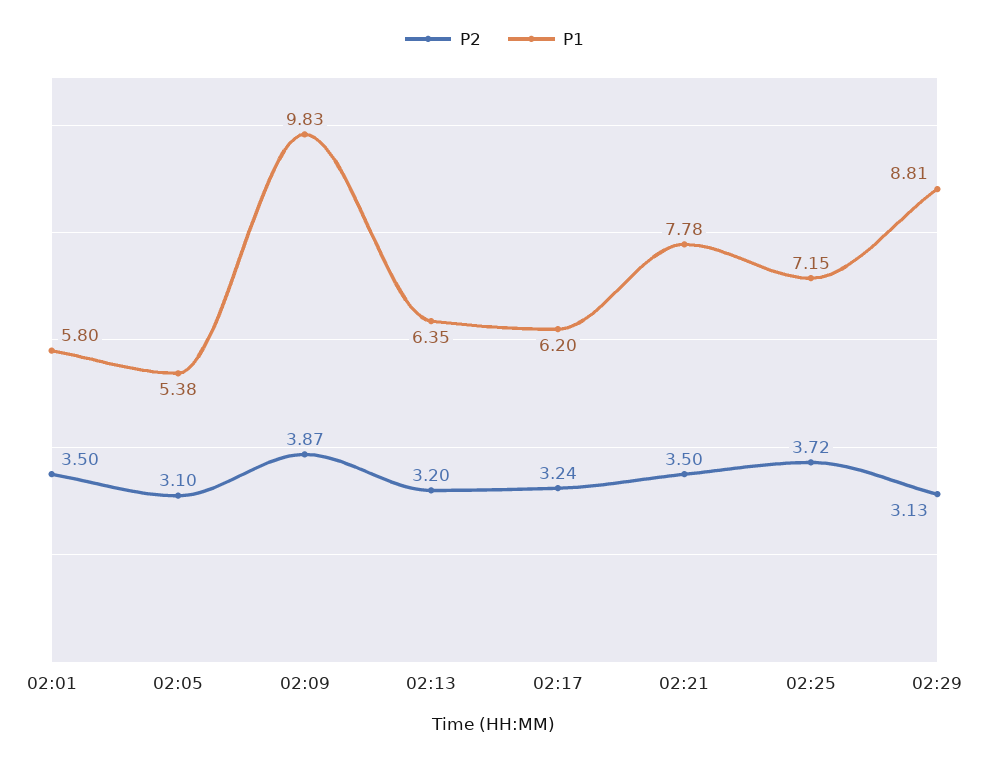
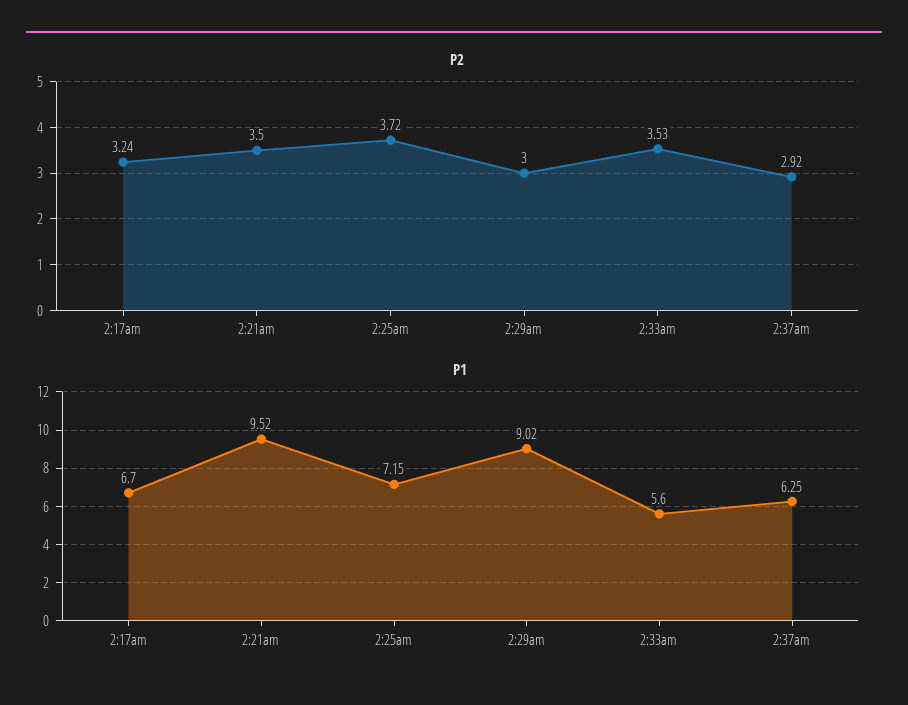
P2, 02:01: 3.5 -> none
P1, 02:01: 5.8 -> none
P2, 02:05: 3.1 -> none
P1, 02:05: 5.38 -> none
P2, 02:09: 3.87 -> none
P1, 02:09: 9.83 -> none
P2, 02:13: 3.2 -> none
P1, 02:13: 6.35 -> none
P1, 02:17: 6.2 -> 6.7
P1, 02:21: 7.78 -> 9.52
P2, 02:29: 3.13 -> 3
P1, 02:29: 8.81 -> 9.02
P2, 2:33am: none -> 3.53
P2, 2:37am: none -> 2.92
P1, 2:33am: none -> 5.6
P1, 2:37am: none -> 6.25

